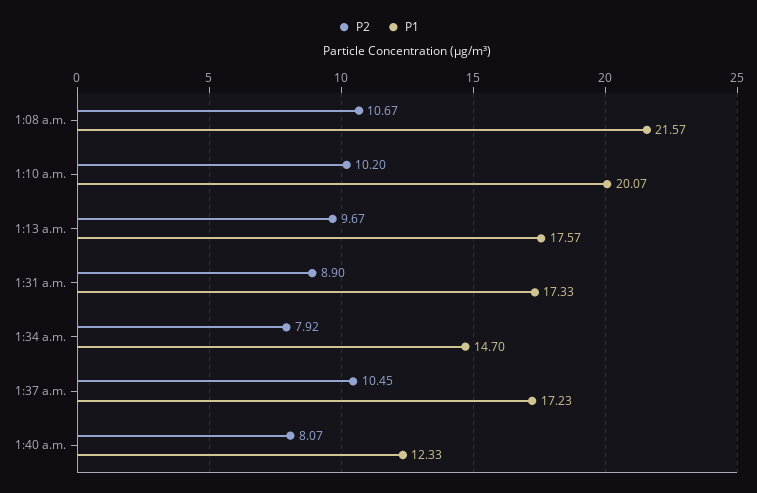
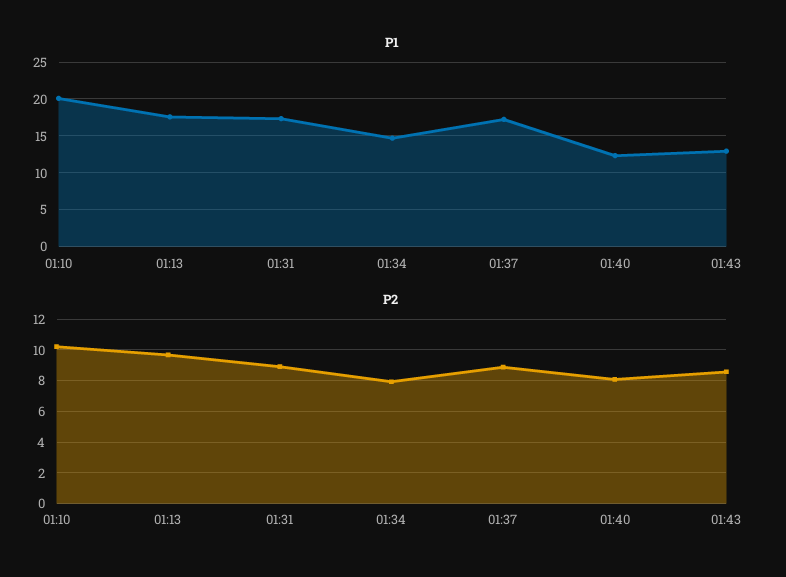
P2, 1:08 a.m.: 10.67 -> none
P1, 1:08 a.m.: 21.57 -> none
P2, 1:37 a.m.: 10.45 -> 9
P1, 01:43: none -> 13
P2, 01:43: none -> 8.5

